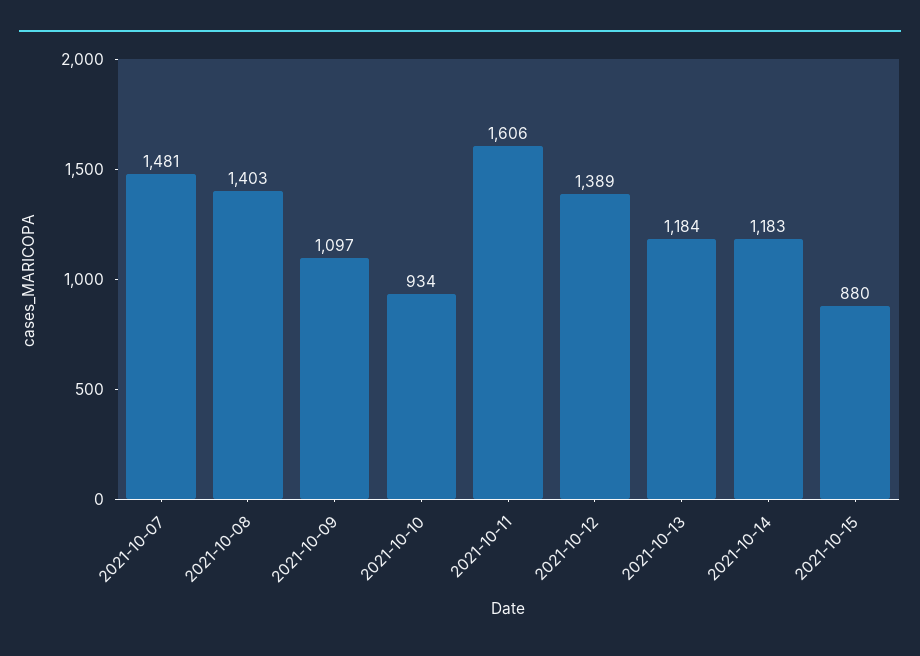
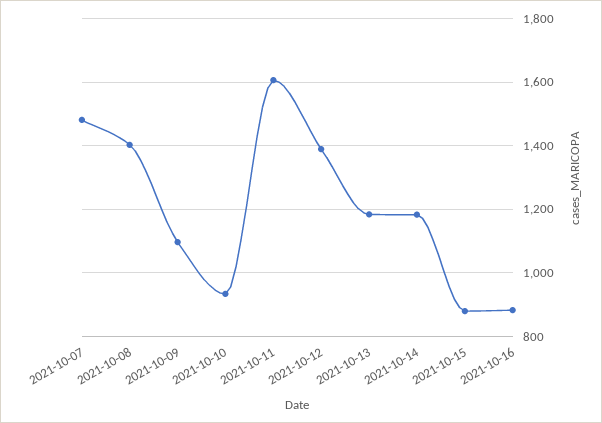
2021-10-16: none -> 880

